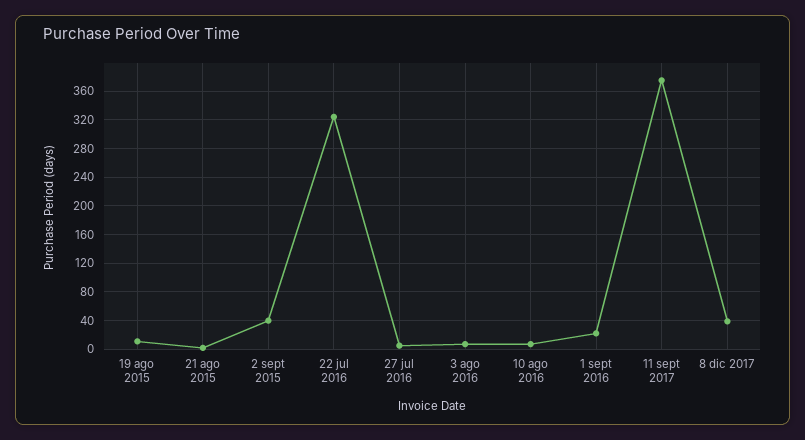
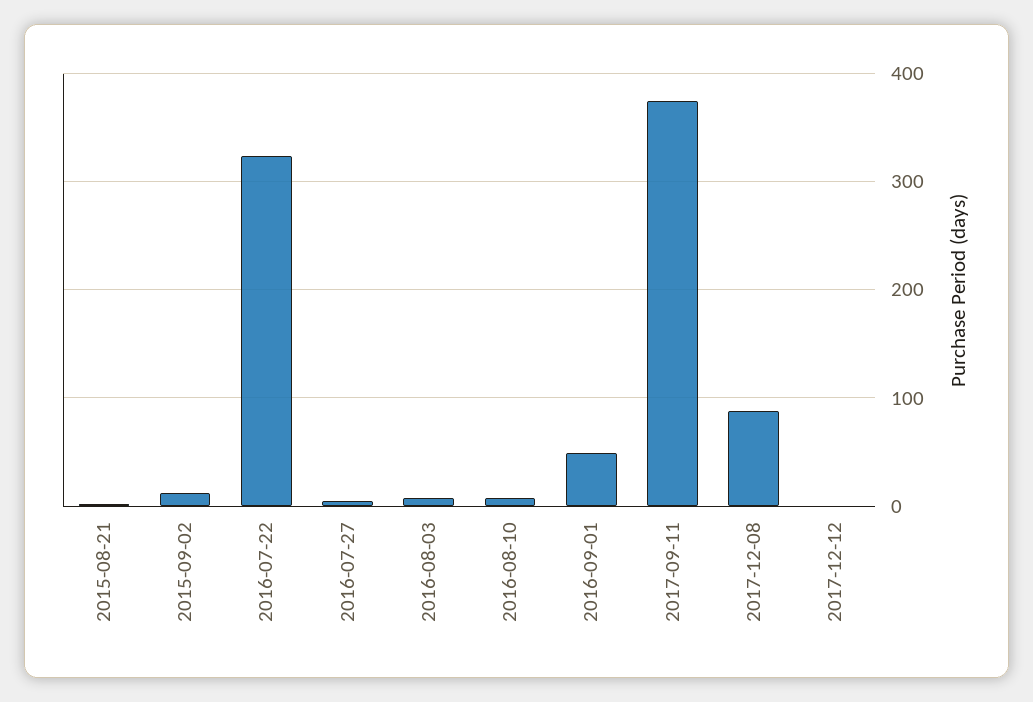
19 ago 2015: 10 -> none
2 sept 2015: 40 -> 10
1 sept 2016: 20 -> 50
8 dic 2017: 40 -> 90
2017-12-12: none -> 0

